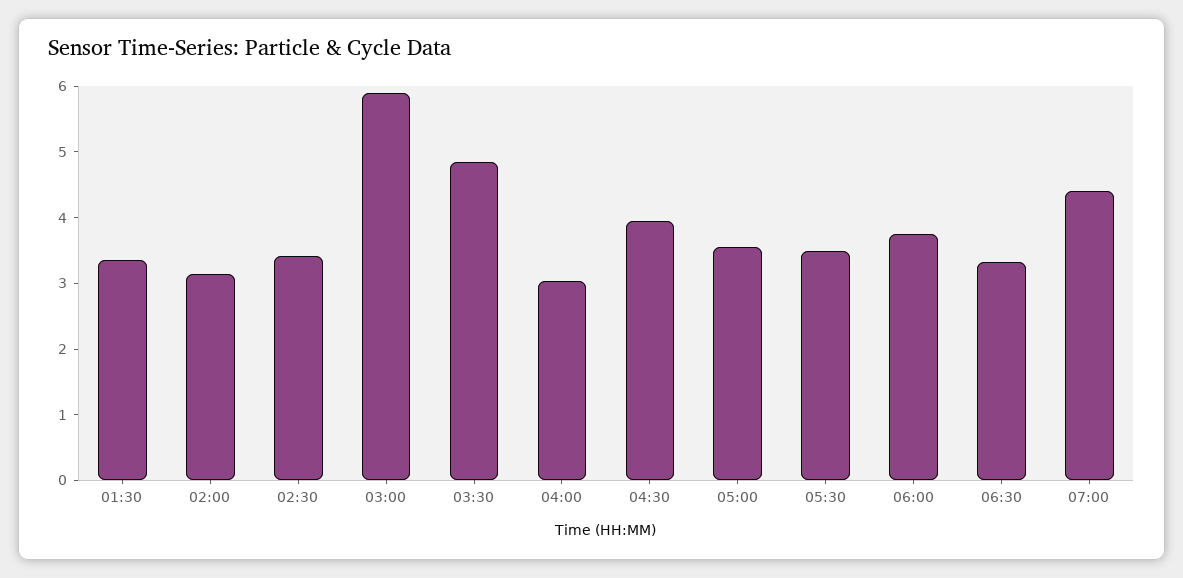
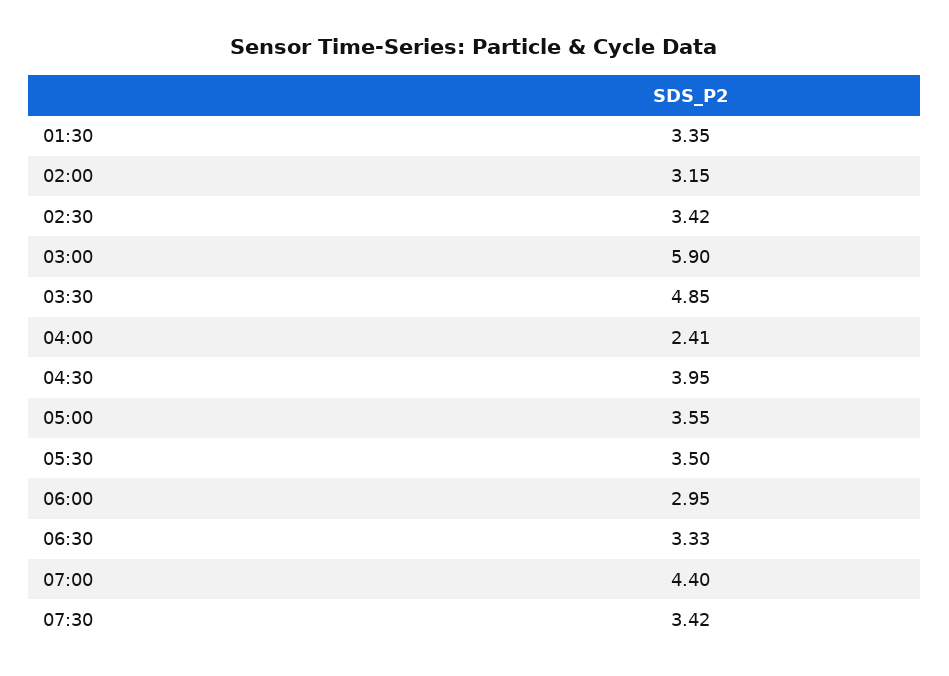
04:00: 3 -> 2.41
06:00: 3.8 -> 2.95
07:30: none -> 3.42

